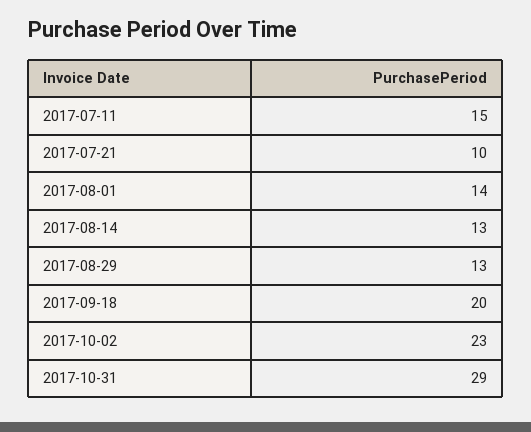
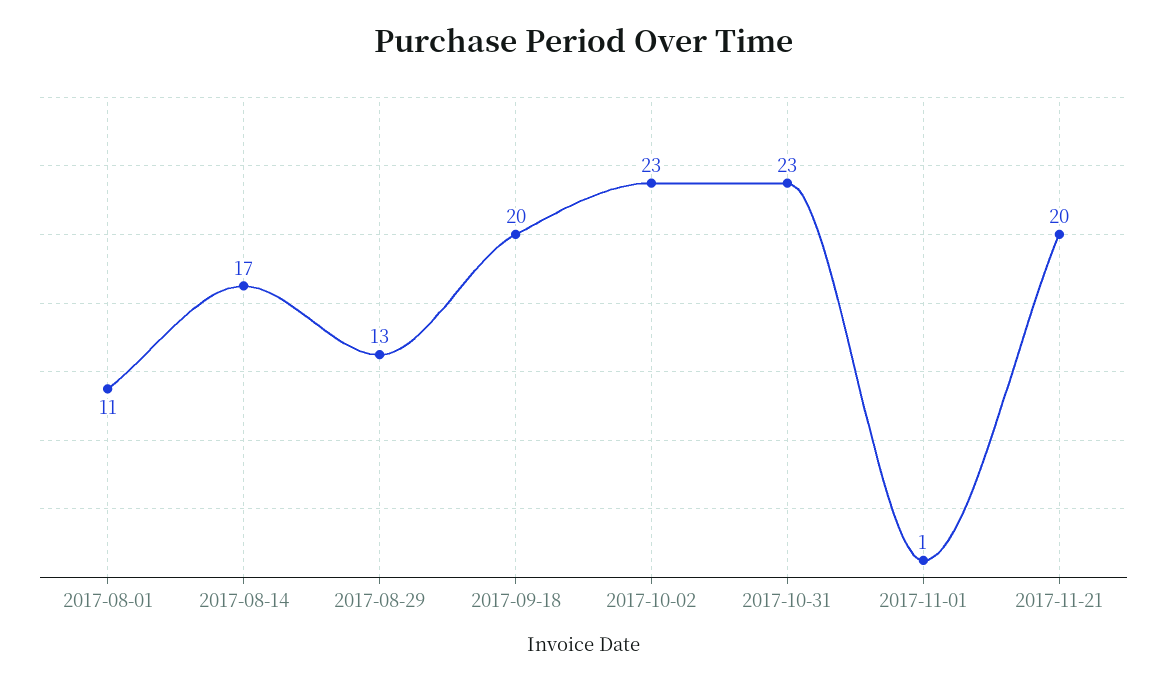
2017-07-11: 15 -> none
2017-07-21: 10 -> none
2017-08-01: 14 -> 11
2017-08-14: 13 -> 17
2017-10-31: 29 -> 23
2017-11-01: none -> 1
2017-11-21: none -> 20

